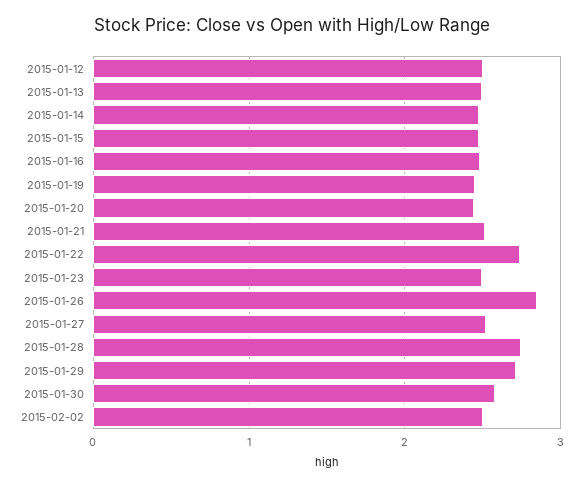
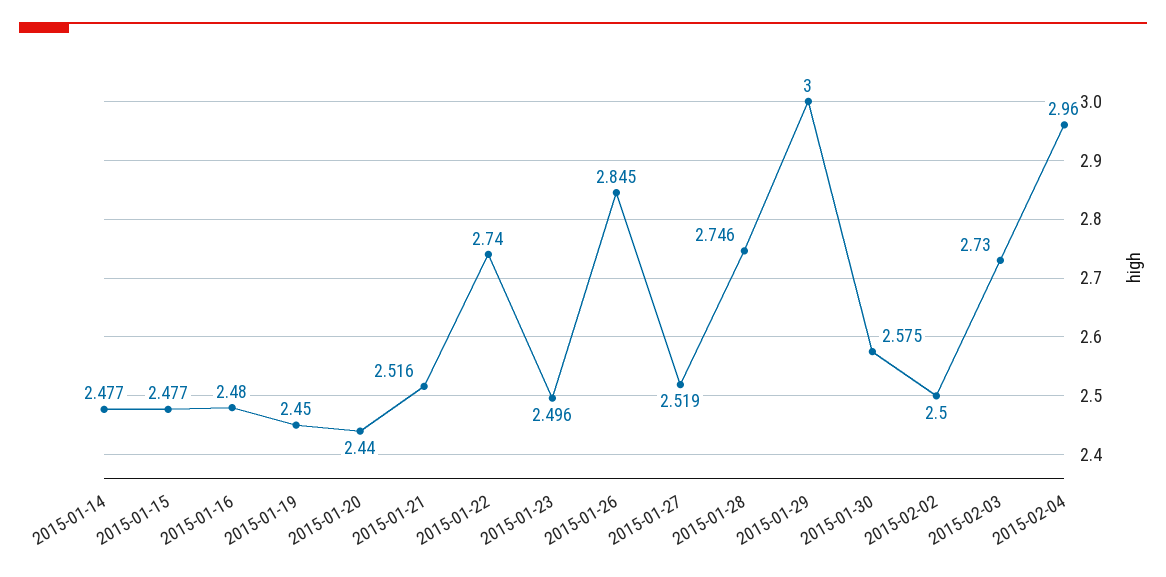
2015-01-12: 2.5 -> none
2015-01-13: 2.5 -> none
2015-01-29: 2.7 -> 3
2015-02-03: none -> 2.73
2015-02-04: none -> 2.96

